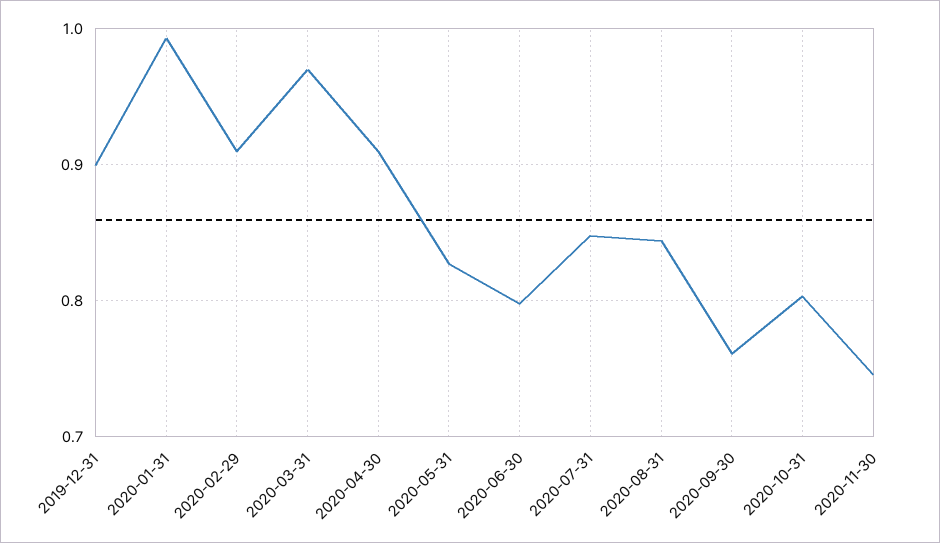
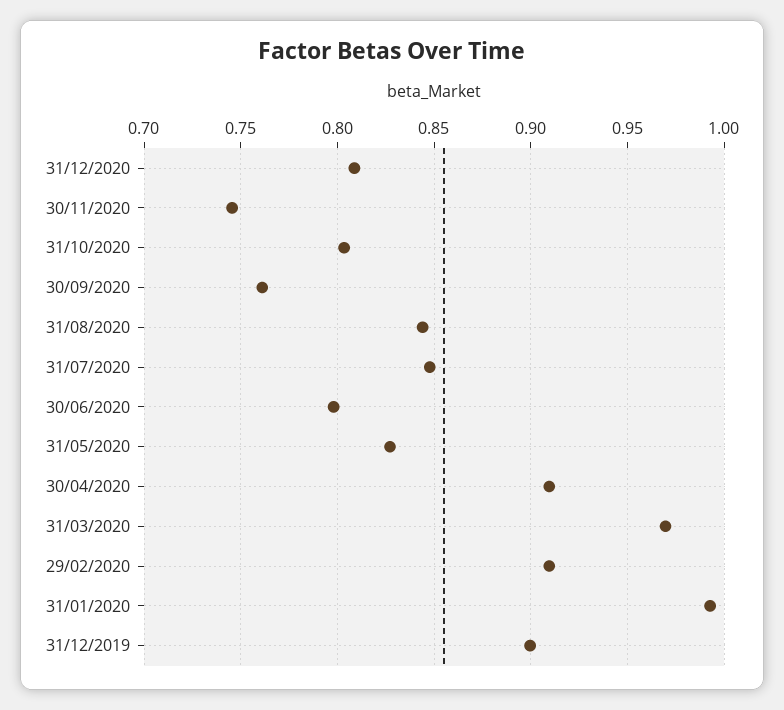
31/12/2020: none -> 0.81

